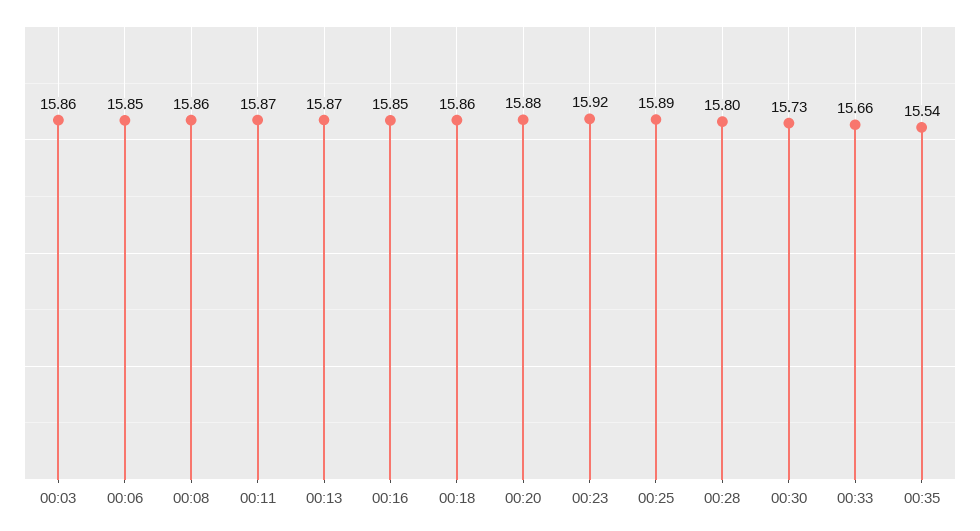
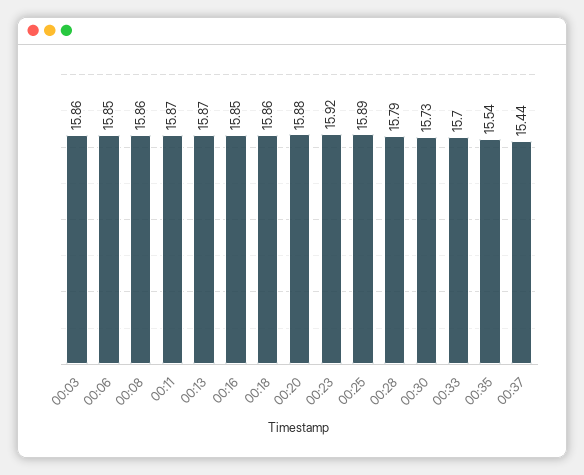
00:28: 15.8 -> 15.79
00:33: 15.66 -> 15.7
00:37: none -> 15.44

